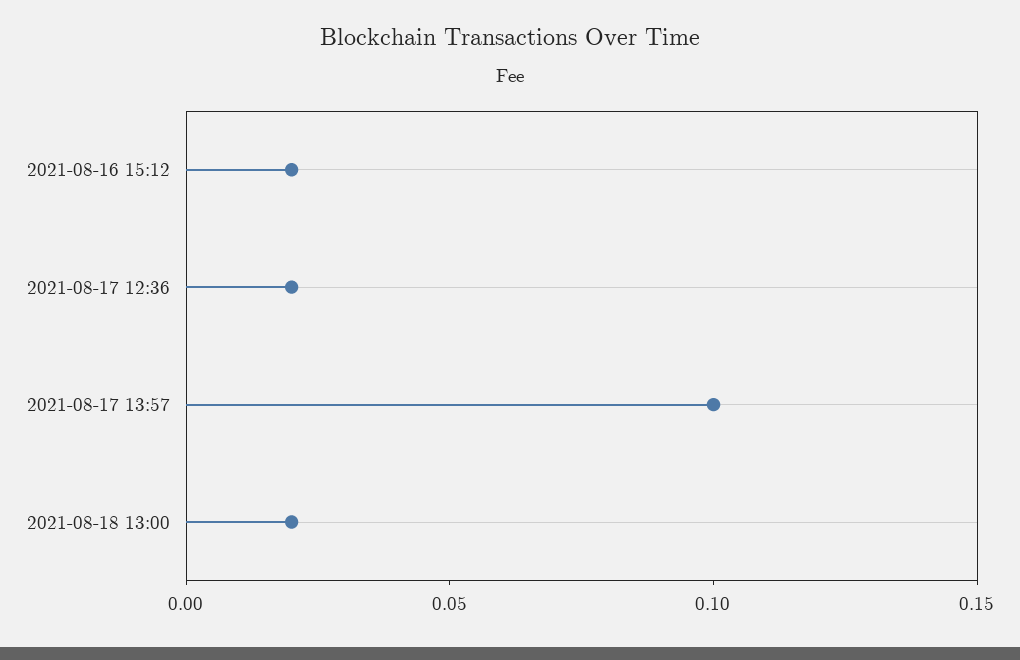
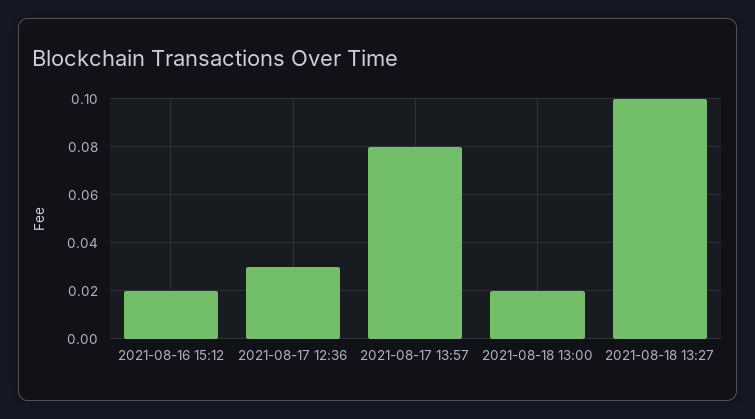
2021-08-17 12:36: 0.02 -> 0.03
2021-08-17 13:57: 0.1 -> 0.08
2021-08-18 13:27: none -> 0.1

